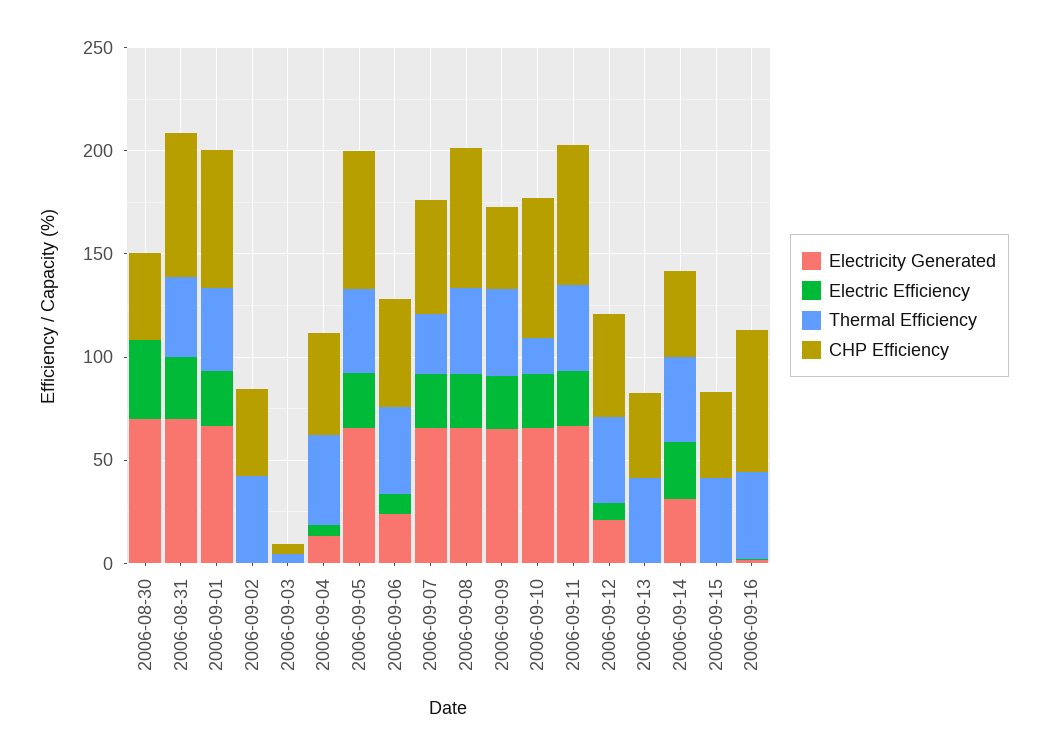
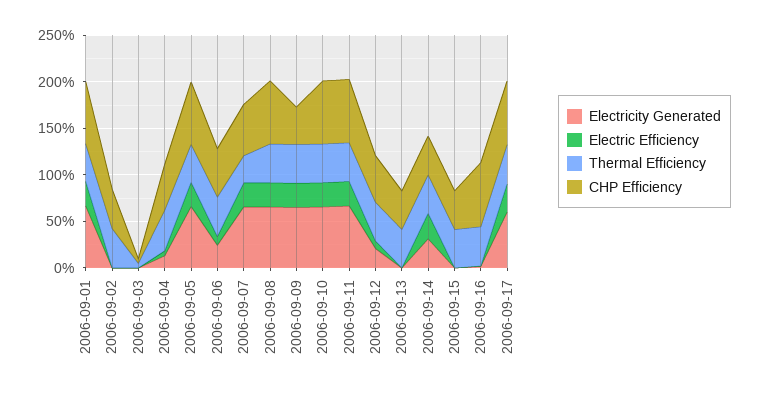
Electricity Generated, 2006-08-30: 70 -> none
Electric Efficiency, 2006-08-30: 40 -> none
Thermal Efficiency, 2006-08-30: 0 -> none
CHP Efficiency, 2006-08-30: 40 -> none
Electricity Generated, 2006-08-31: 70 -> none
Electric Efficiency, 2006-08-31: 30 -> none
Thermal Efficiency, 2006-08-31: 40 -> none
CHP Efficiency, 2006-08-31: 70 -> none
Thermal Efficiency, 2006-09-10: 20 -> 40
Electricity Generated, 2006-09-17: none -> 60
Electric Efficiency, 2006-09-17: none -> 30
Thermal Efficiency, 2006-09-17: none -> 40
CHP Efficiency, 2006-09-17: none -> 70

